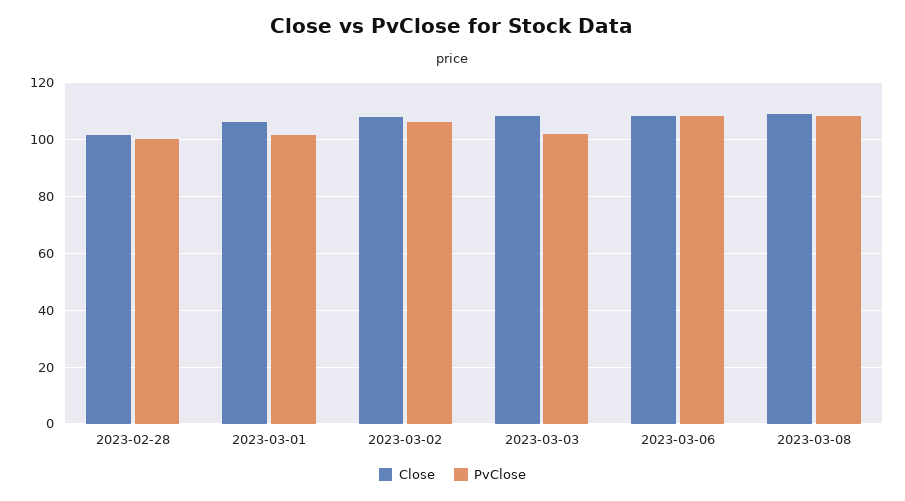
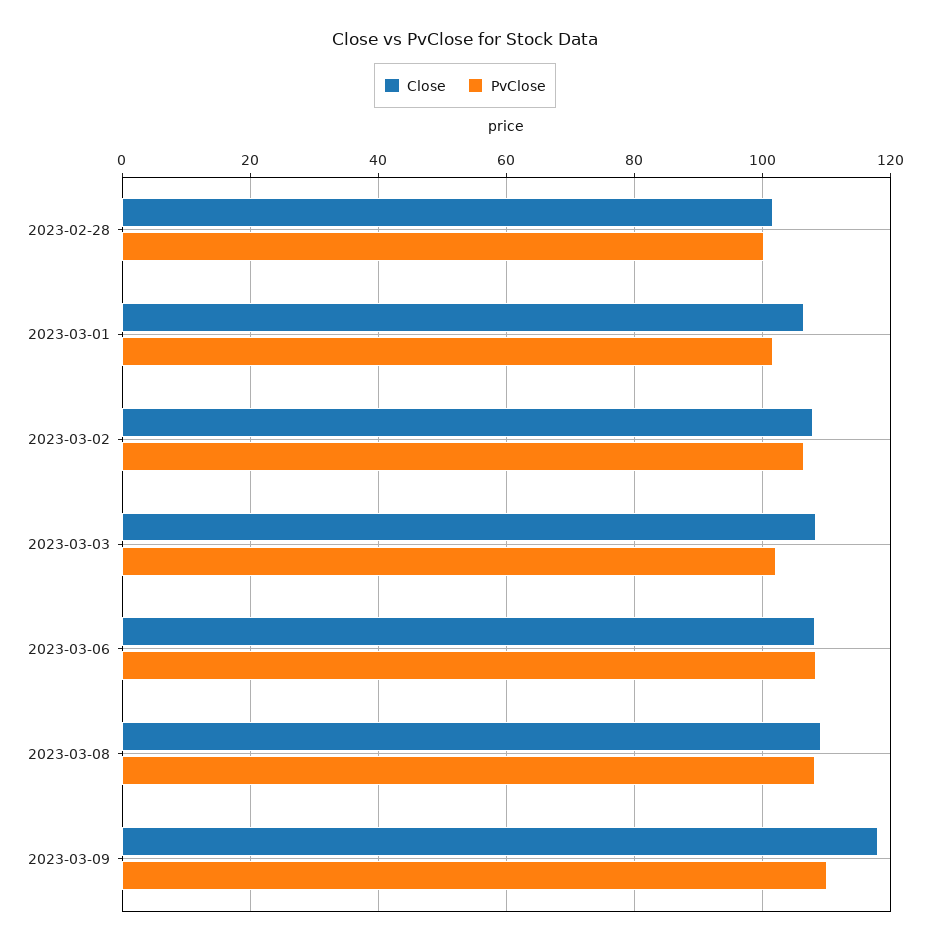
Close, 2023-03-09: none -> 118
PvClose, 2023-03-09: none -> 110

